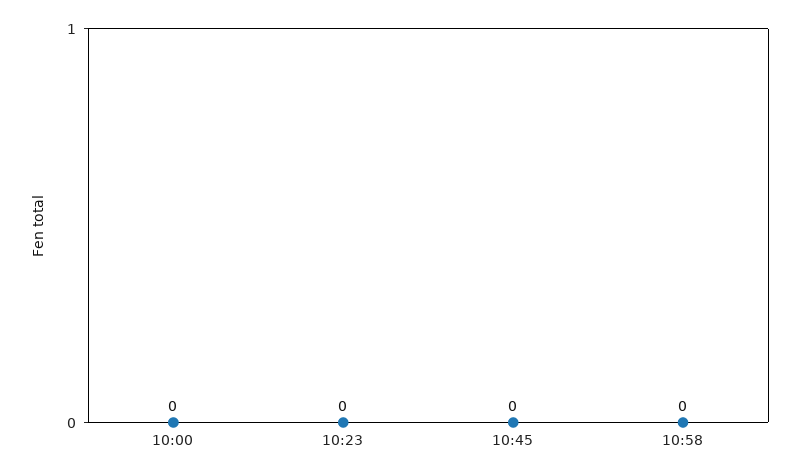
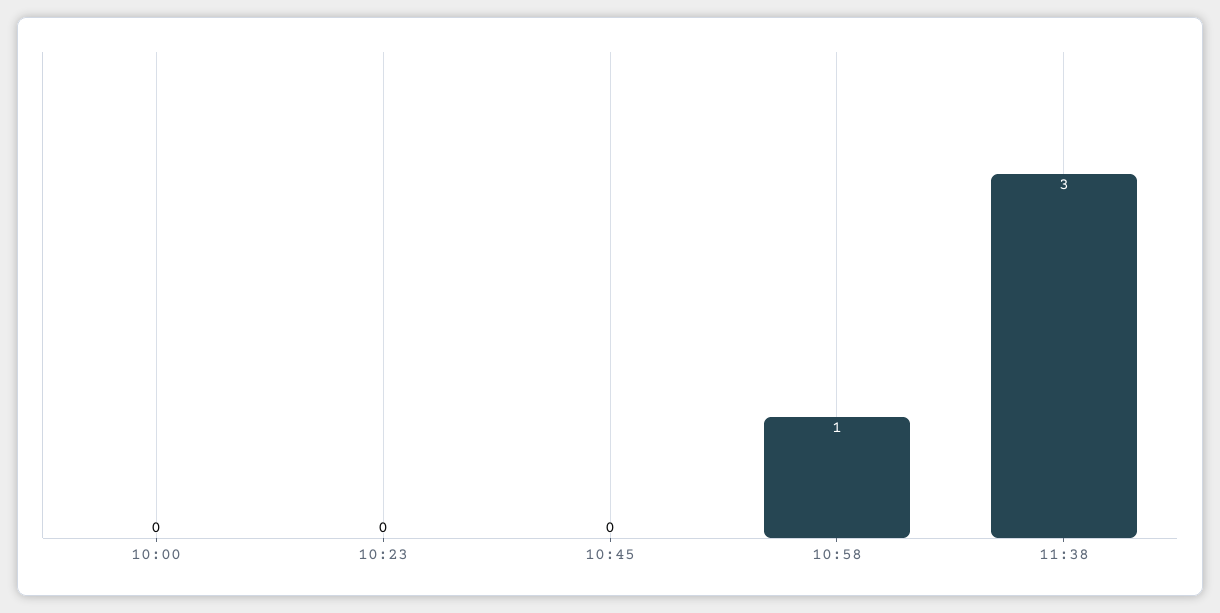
10:58: 0 -> 1
11:38: none -> 3

